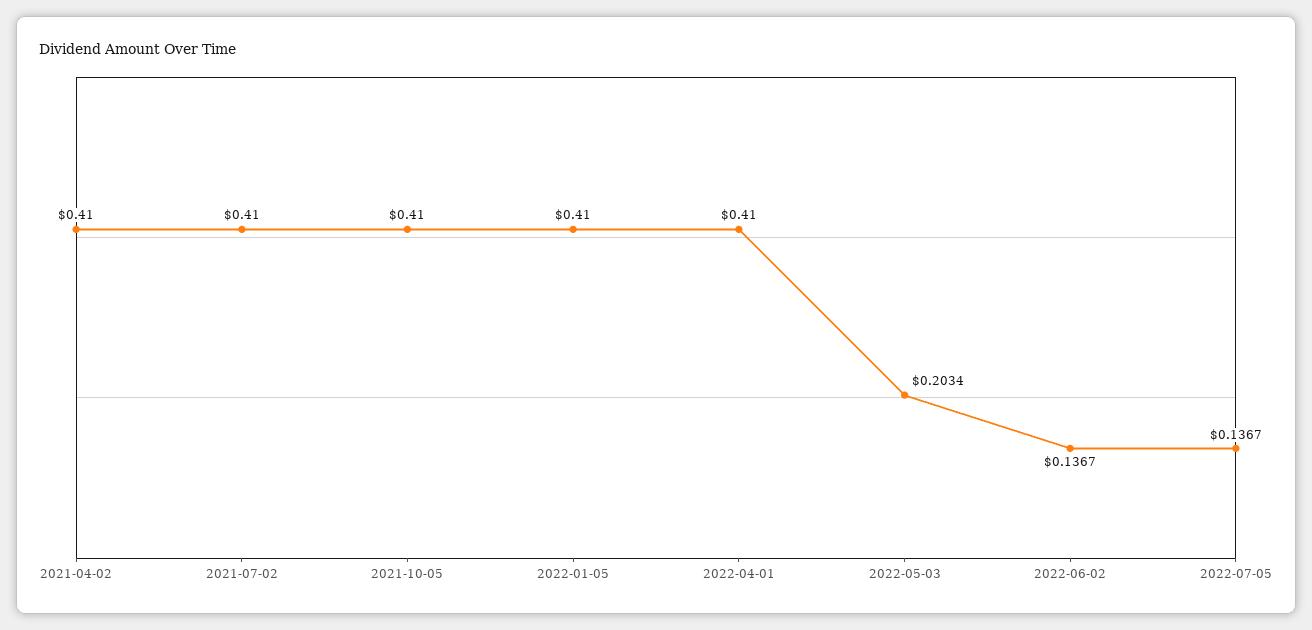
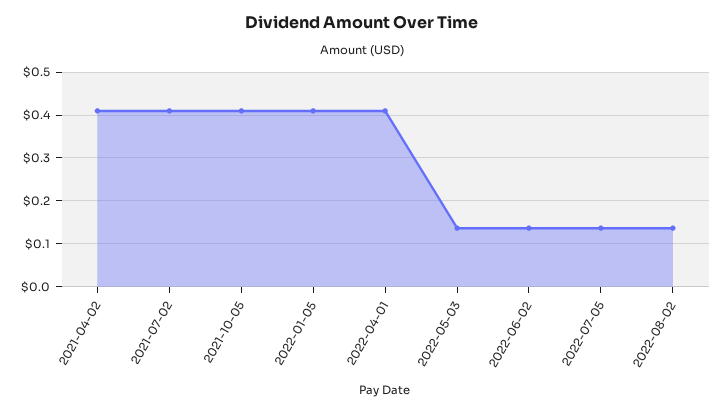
2022-05-03: 0.2034 -> 0.14
2022-08-02: none -> 0.14

